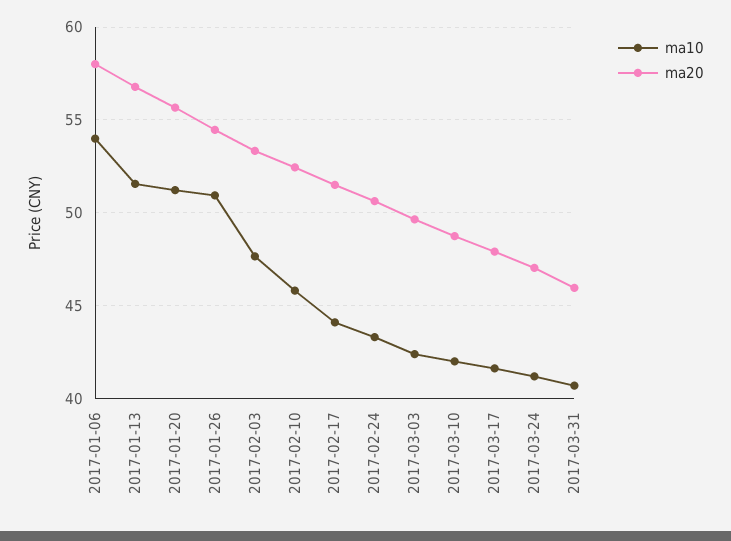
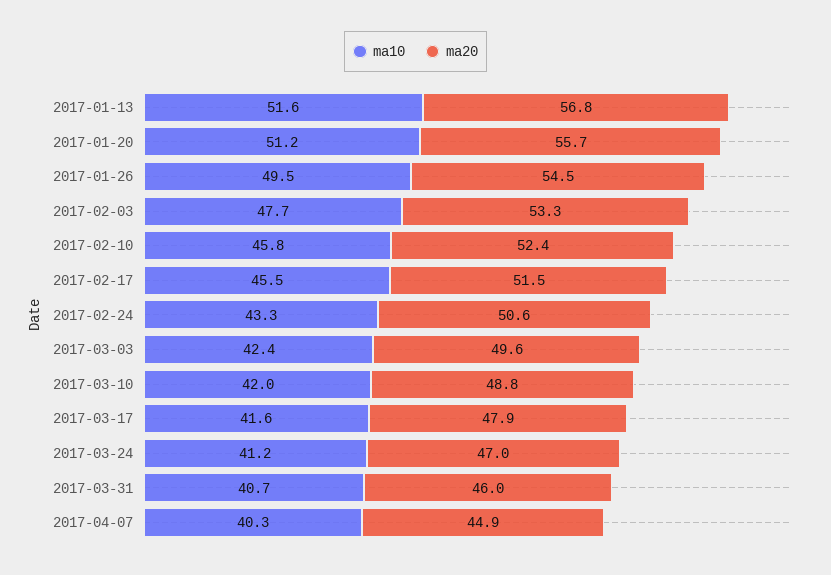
ma10, 2017-01-06: 54 -> none
ma20, 2017-01-06: 58 -> none
ma10, 2017-01-26: 51 -> 49.5
ma10, 2017-02-17: 44 -> 45.5
ma10, 2017-04-07: none -> 40.3
ma20, 2017-04-07: none -> 44.9

